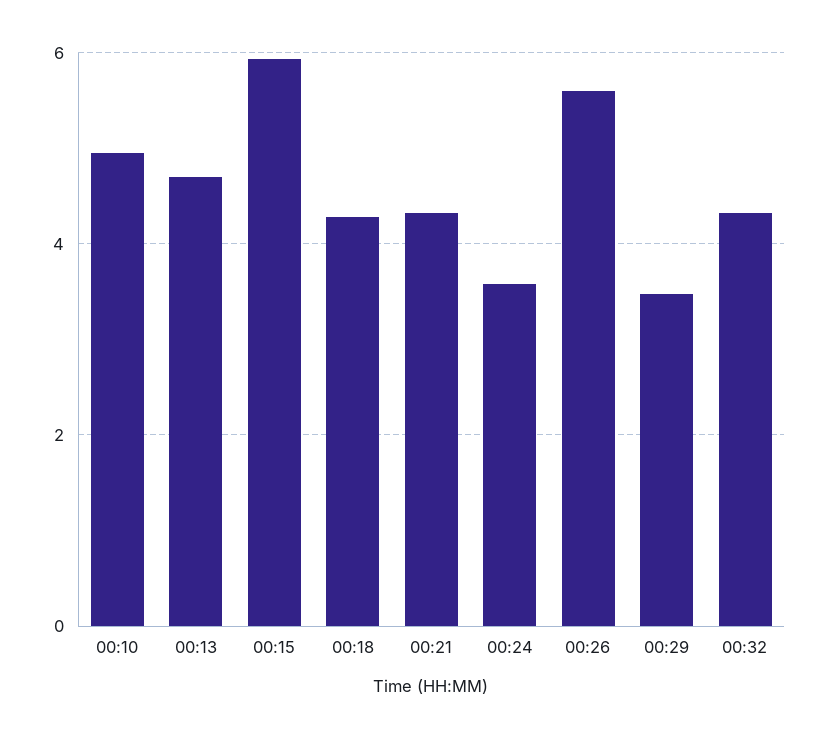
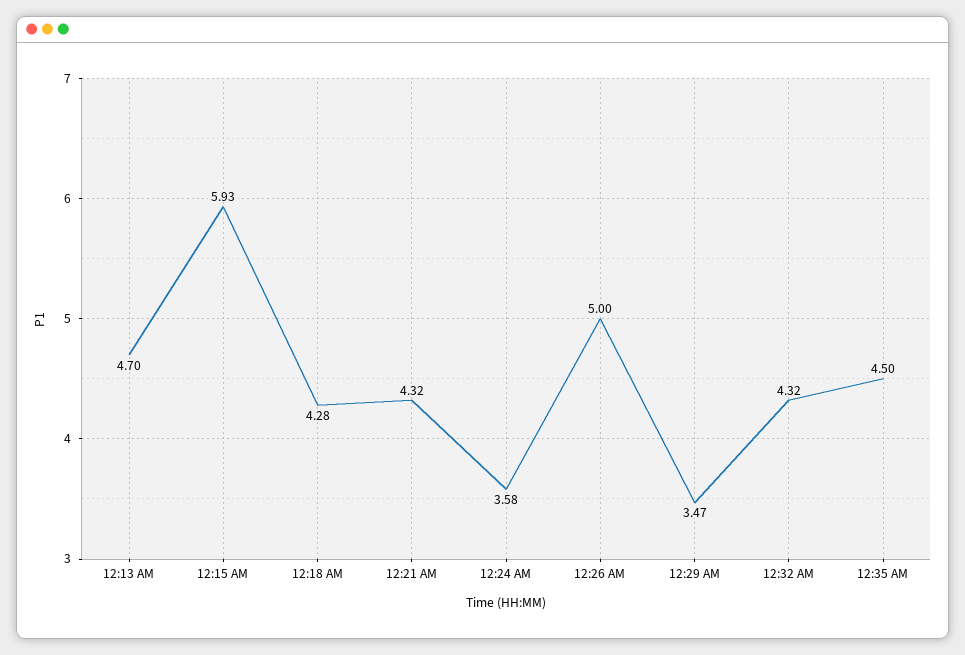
00:10: 5 -> none
00:26: 5.6 -> 5
12:35 AM: none -> 4.5

